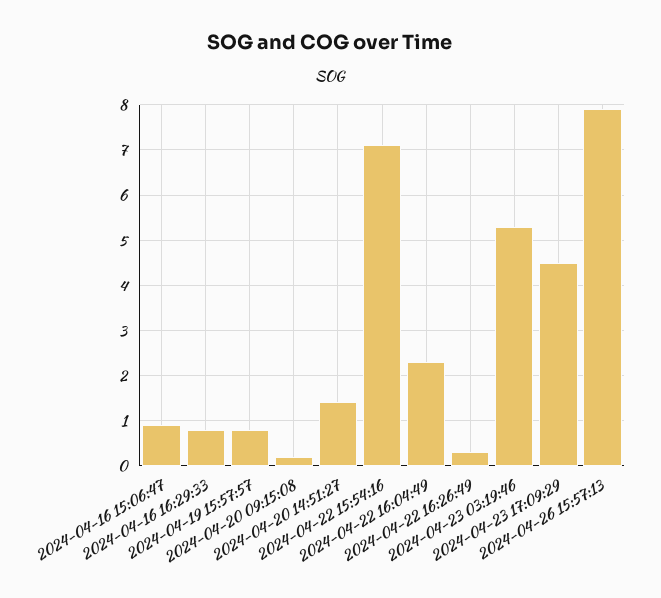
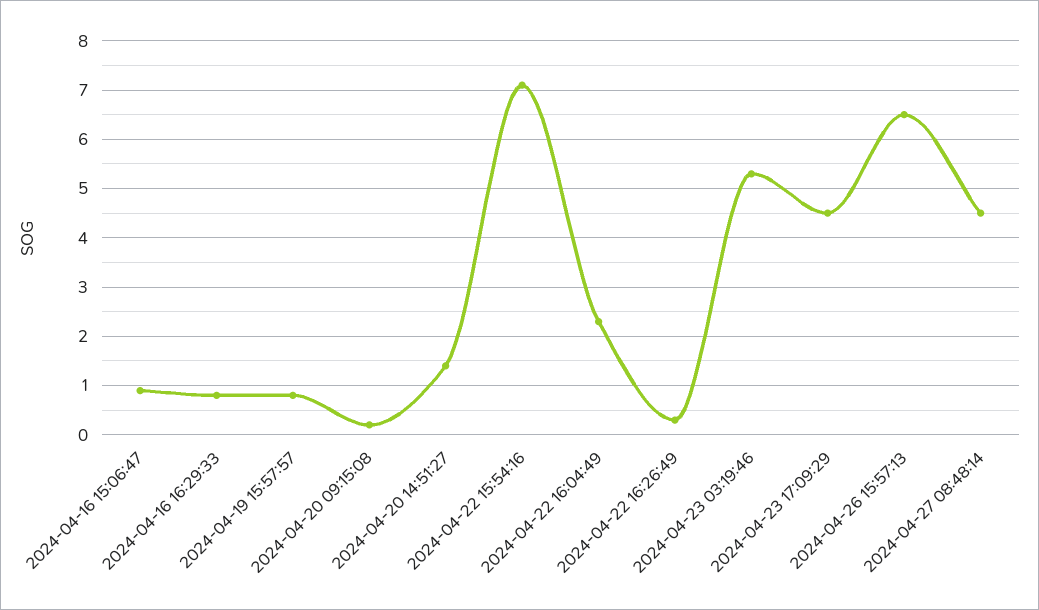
2024-04-26 15:57:13: 8 -> 6.5
2024-04-27 08:48:14: none -> 4.5

